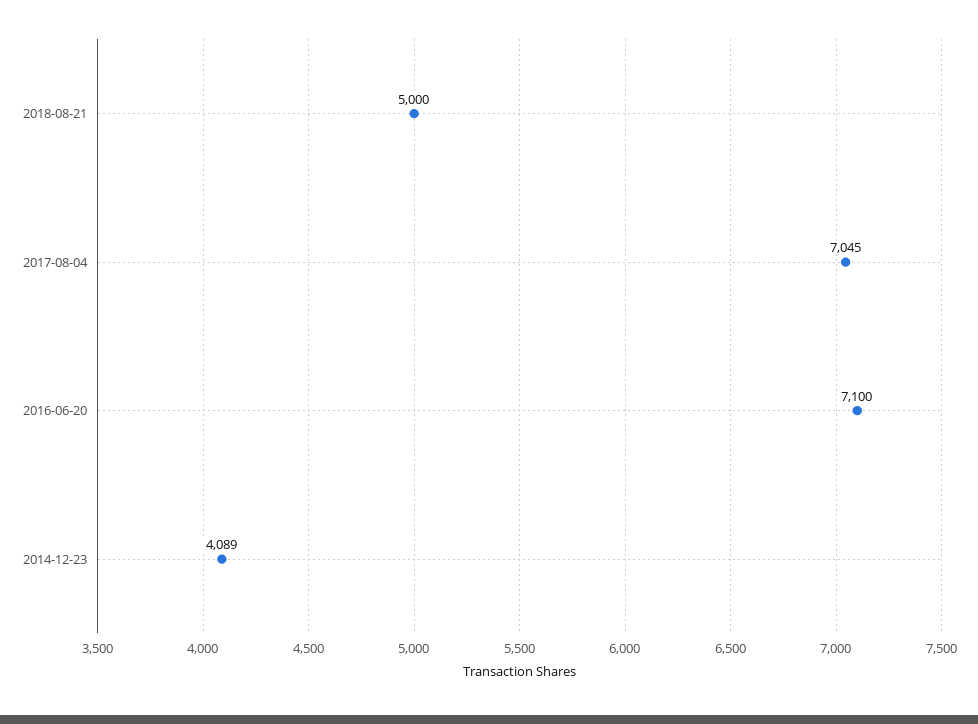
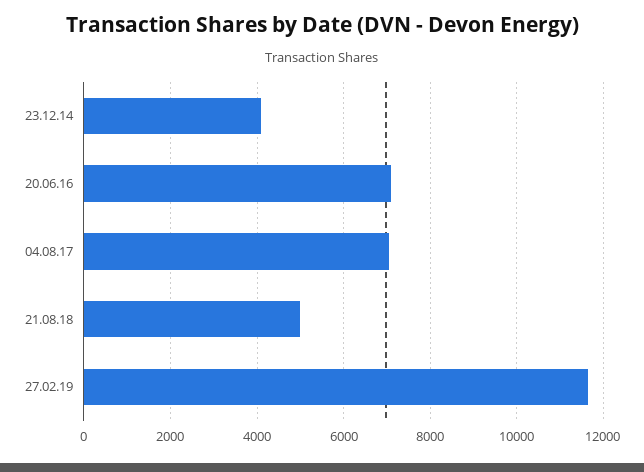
27.02.19: none -> 11600

